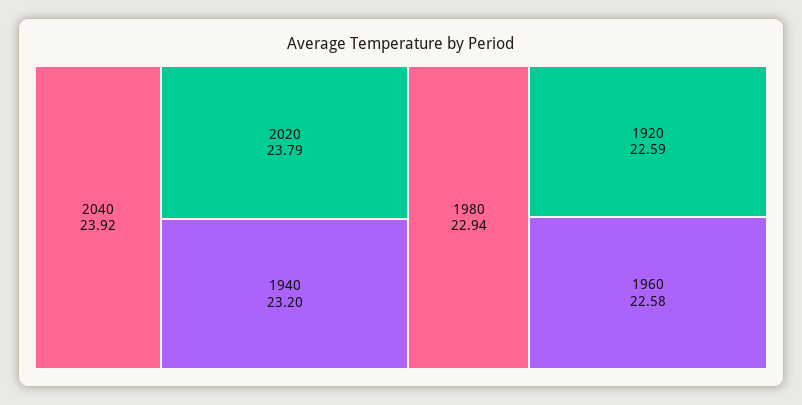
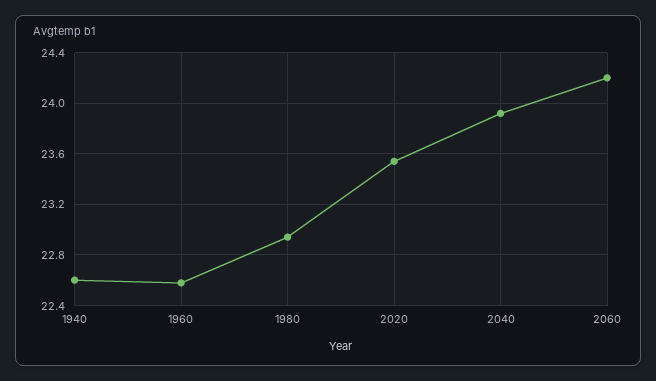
2020: 23.79 -> 23.55
1940: 23.2 -> 22.6
1920: 22.59 -> none
2060: none -> 24.2

